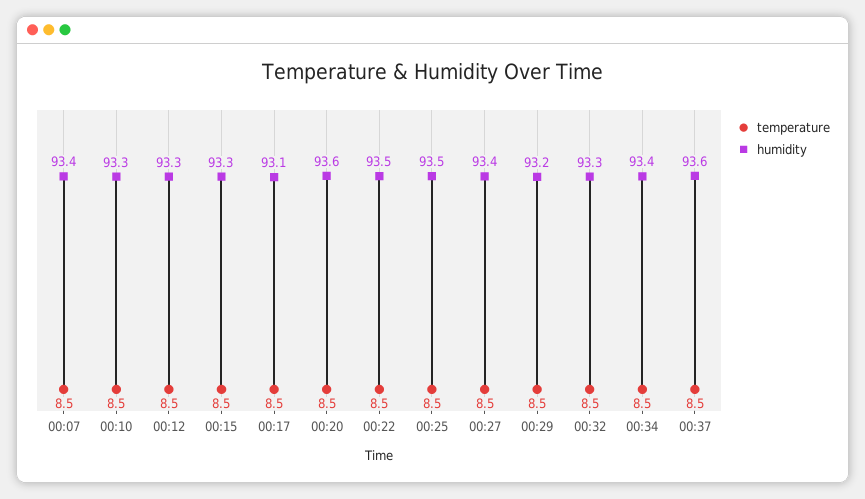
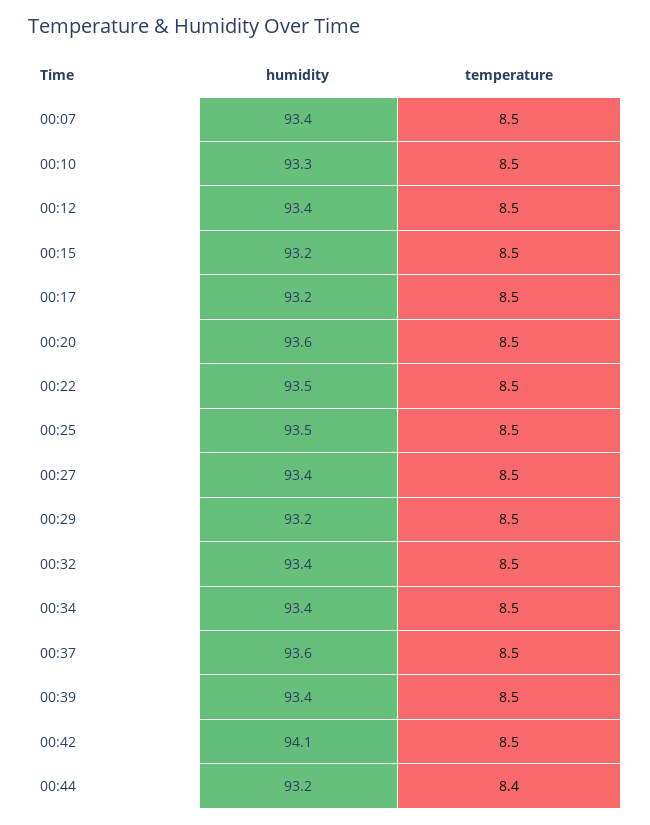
humidity, 00:12: 93.3 -> 93.4
humidity, 00:15: 93.3 -> 93.2
humidity, 00:17: 93.1 -> 93.2
humidity, 00:32: 93.3 -> 93.4
humidity, 00:39: none -> 93.4
temperature, 00:39: none -> 8.5
humidity, 00:42: none -> 94.1
temperature, 00:42: none -> 8.5
humidity, 00:44: none -> 93.2
temperature, 00:44: none -> 8.4

